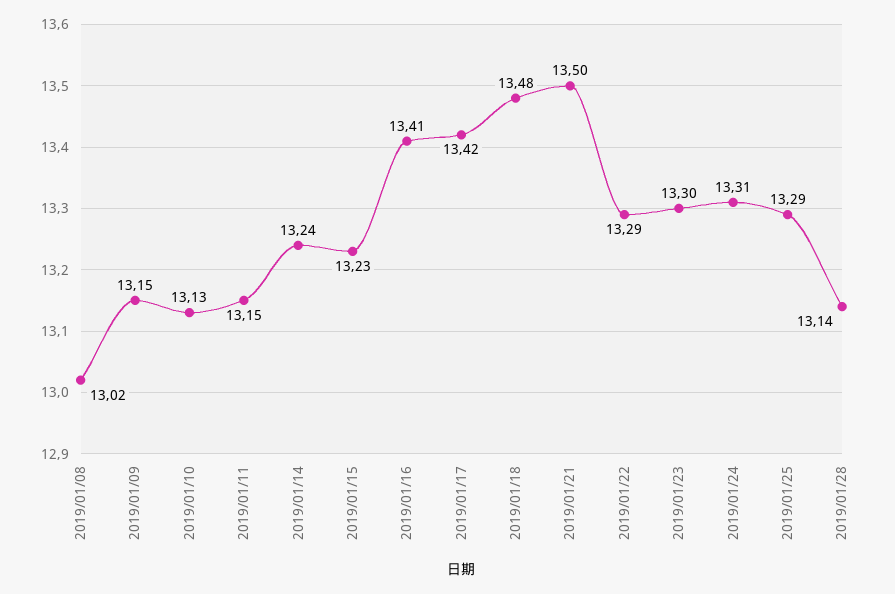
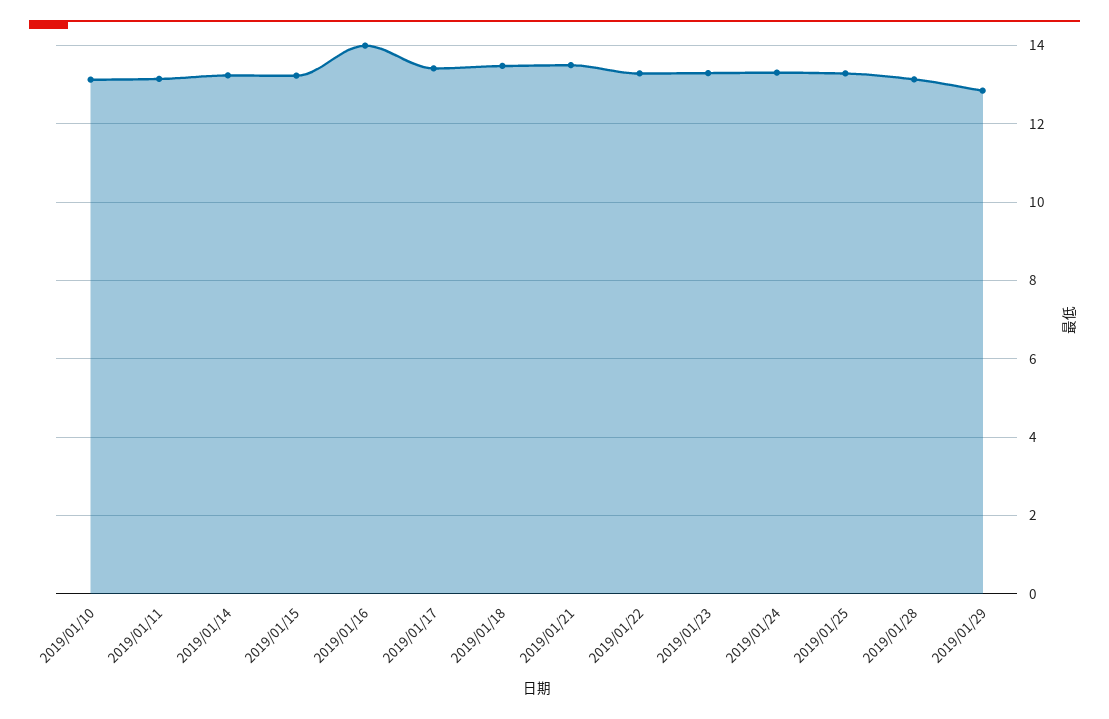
2019/01/08: 13.02 -> none
2019/01/09: 13.15 -> none
2019/01/16: 13.41 -> 14
2019/01/29: none -> 12.8

